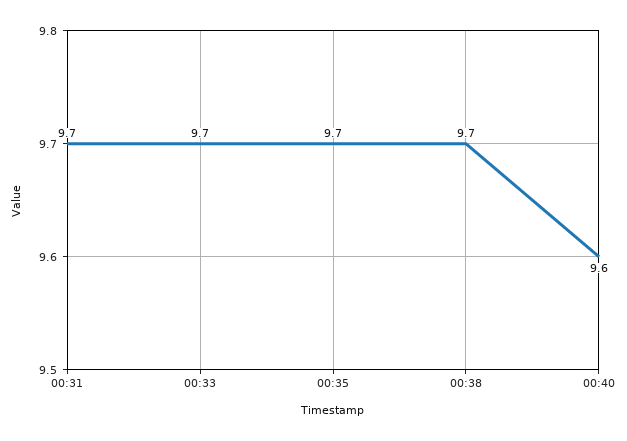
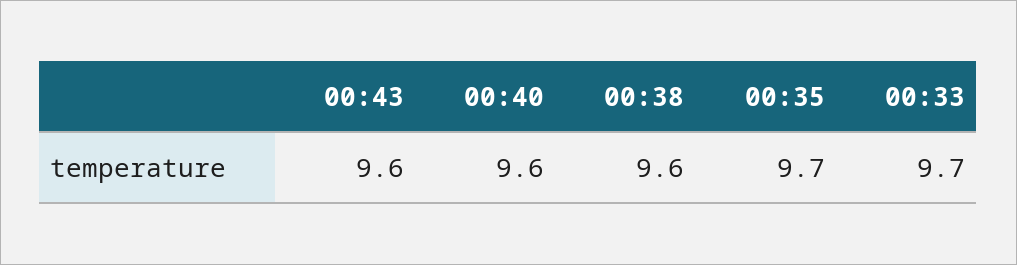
00:31: 9.7 -> none
00:38: 9.7 -> 9.6
00:43: none -> 9.6

